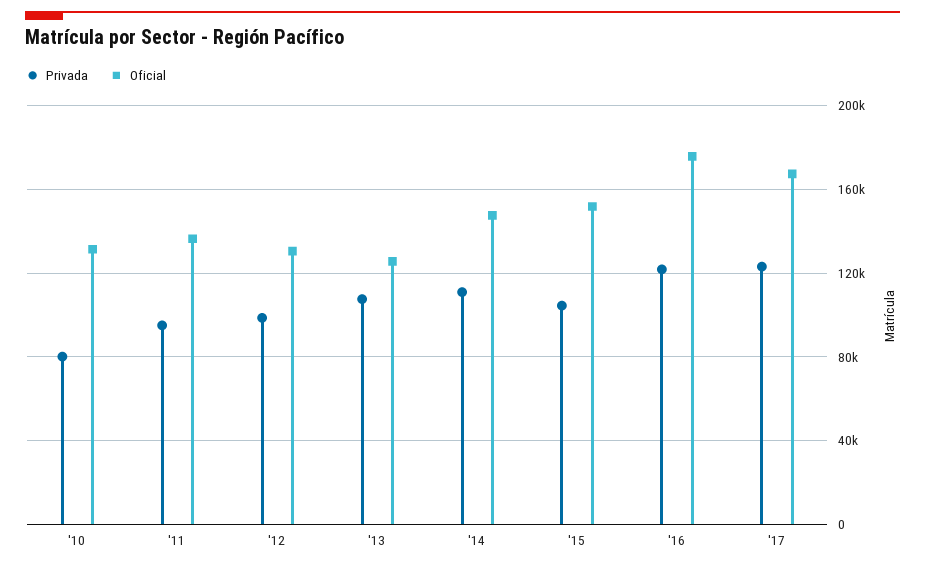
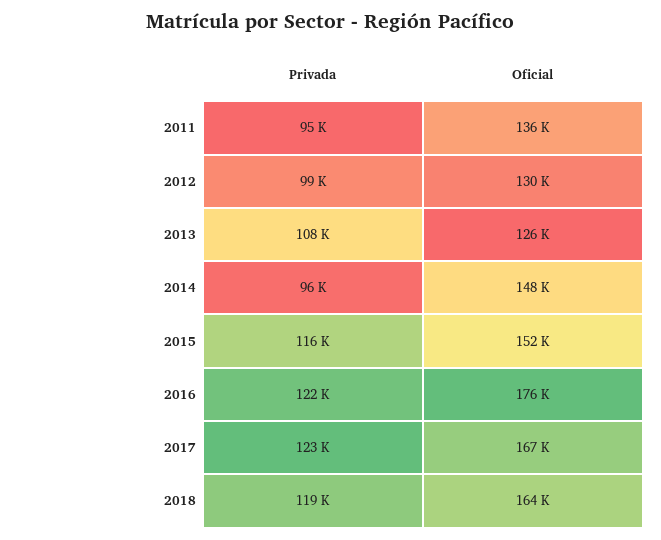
Privada, '10: 80000 -> none
Oficial, '10: 130000 -> none
Privada, '14: 110000 -> 96000
Privada, '15: 105000 -> 116000
Privada, 2018: none -> 119000
Oficial, 2018: none -> 164000

